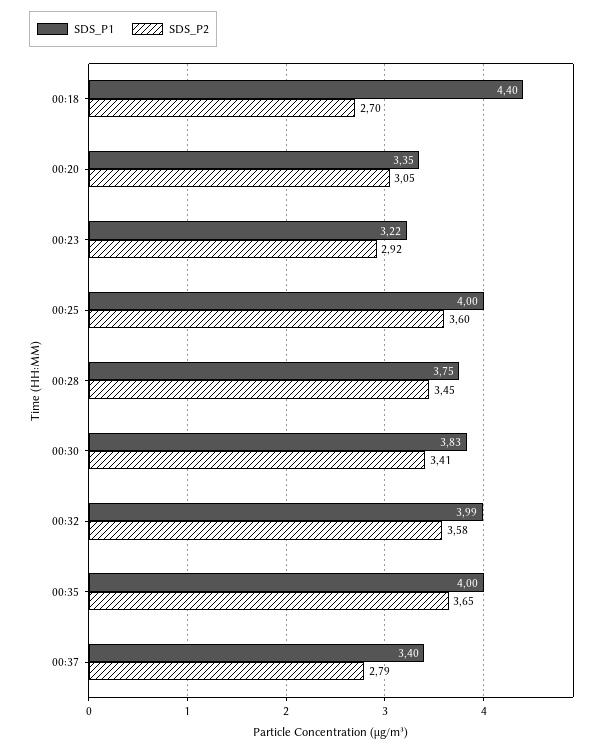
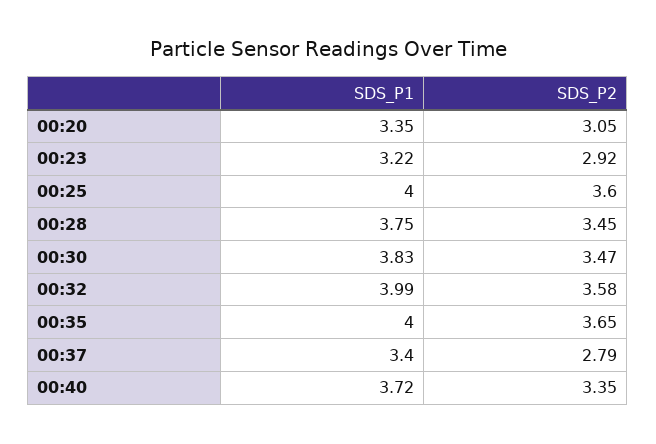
SDS_P1, 00:18: 4.4 -> none
SDS_P2, 00:18: 2.7 -> none
SDS_P2, 00:30: 3.41 -> 3.47
SDS_P1, 00:40: none -> 3.72
SDS_P2, 00:40: none -> 3.35

